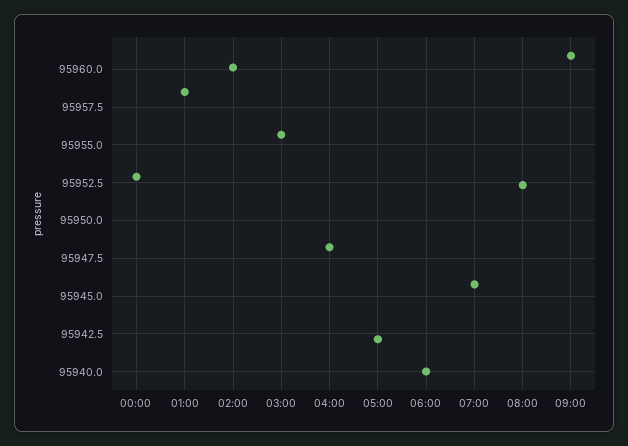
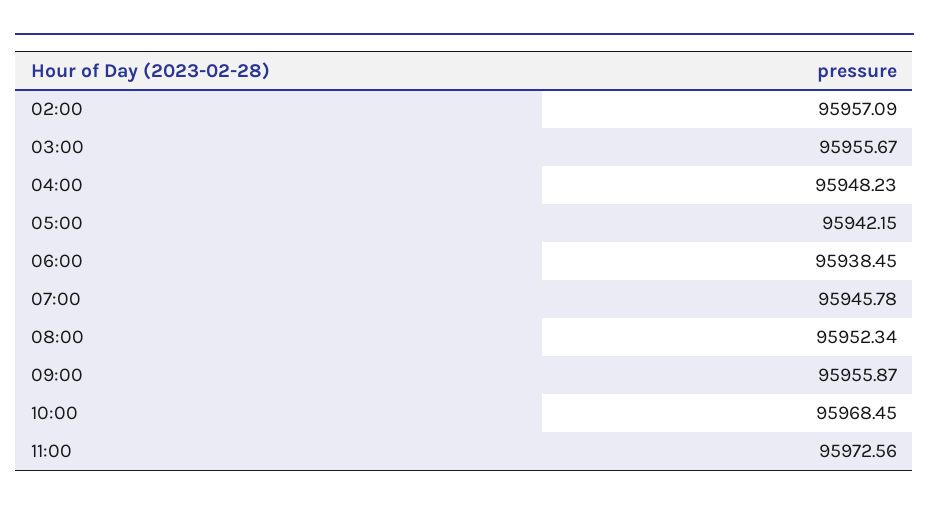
00:00: 95953 -> none
01:00: 95958.5 -> none
02:00: 95960 -> 95957.09
06:00: 95940 -> 95938.45
09:00: 95961 -> 95955.87
10:00: none -> 95968.45
11:00: none -> 95972.56

